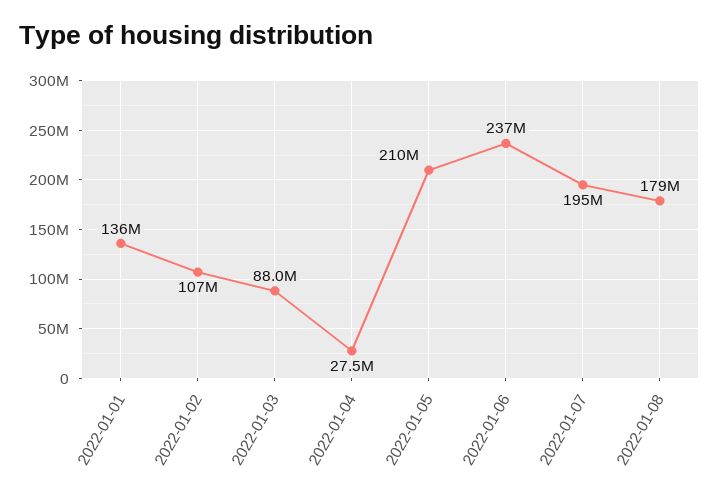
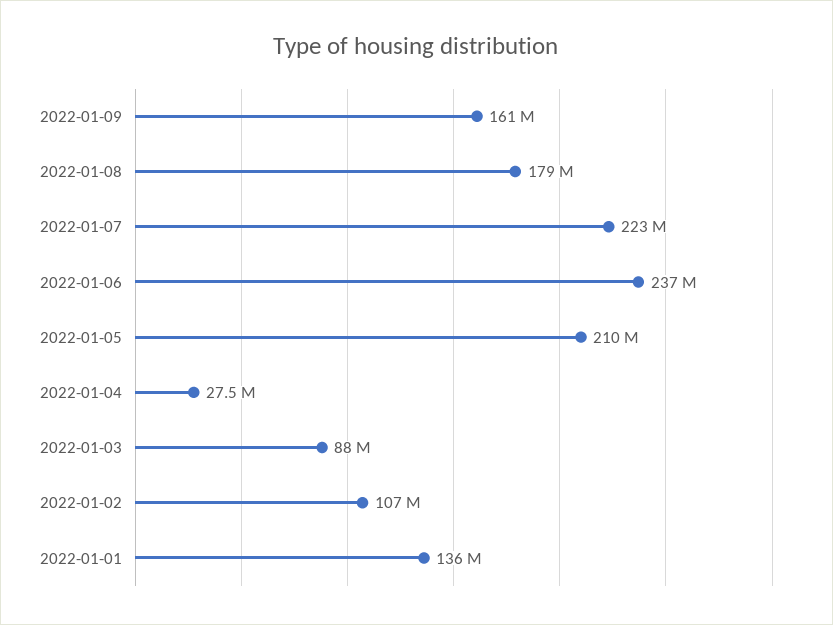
2022-01-07: 195000000 -> 223000000
2022-01-09: none -> 161000000

